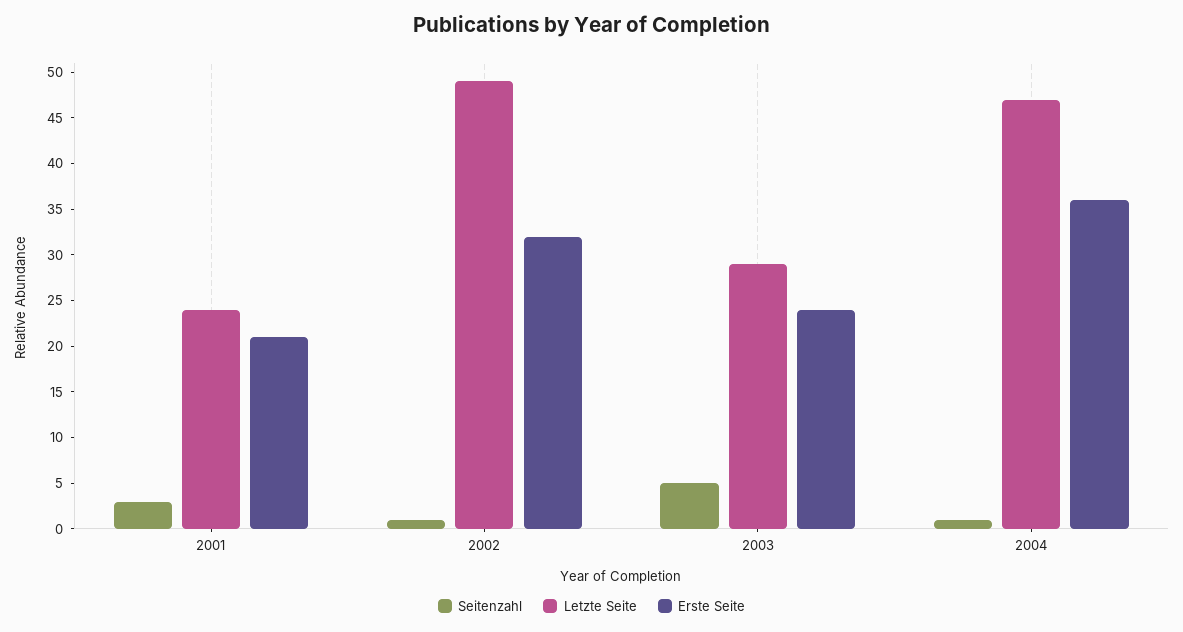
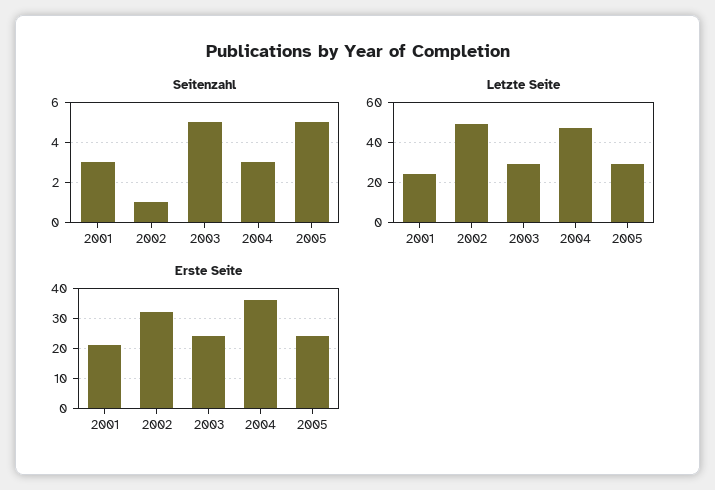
Seitenzahl, 2004: 1 -> 3
Seitenzahl, 2005: none -> 5
Letzte Seite, 2005: none -> 30
Erste Seite, 2005: none -> 25

